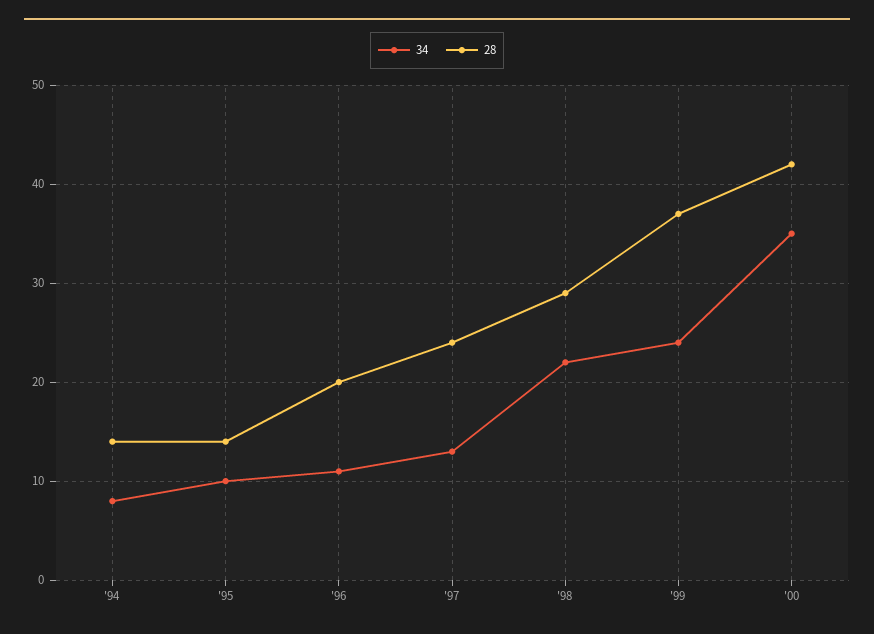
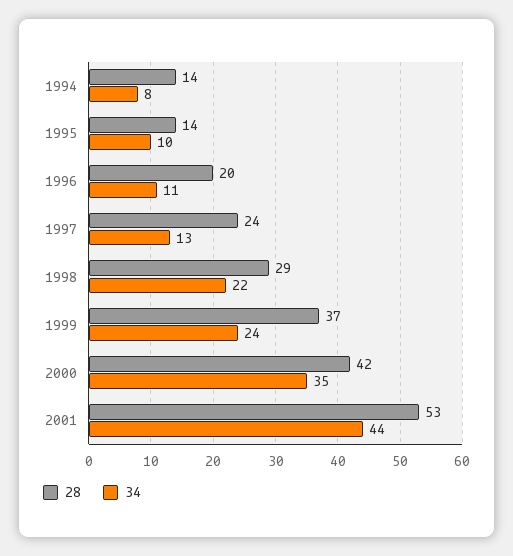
28, 2001: none -> 53
34, 2001: none -> 44

